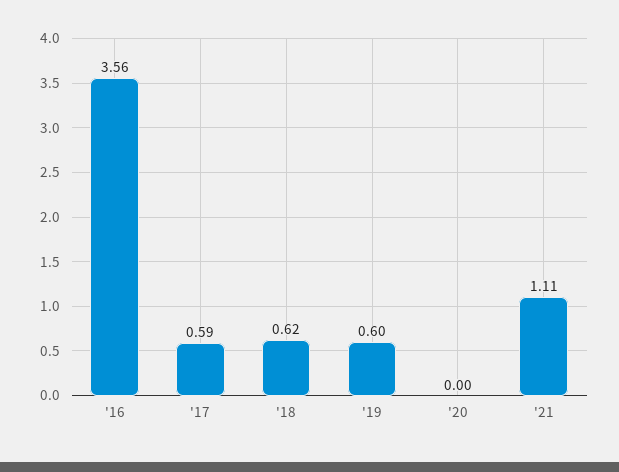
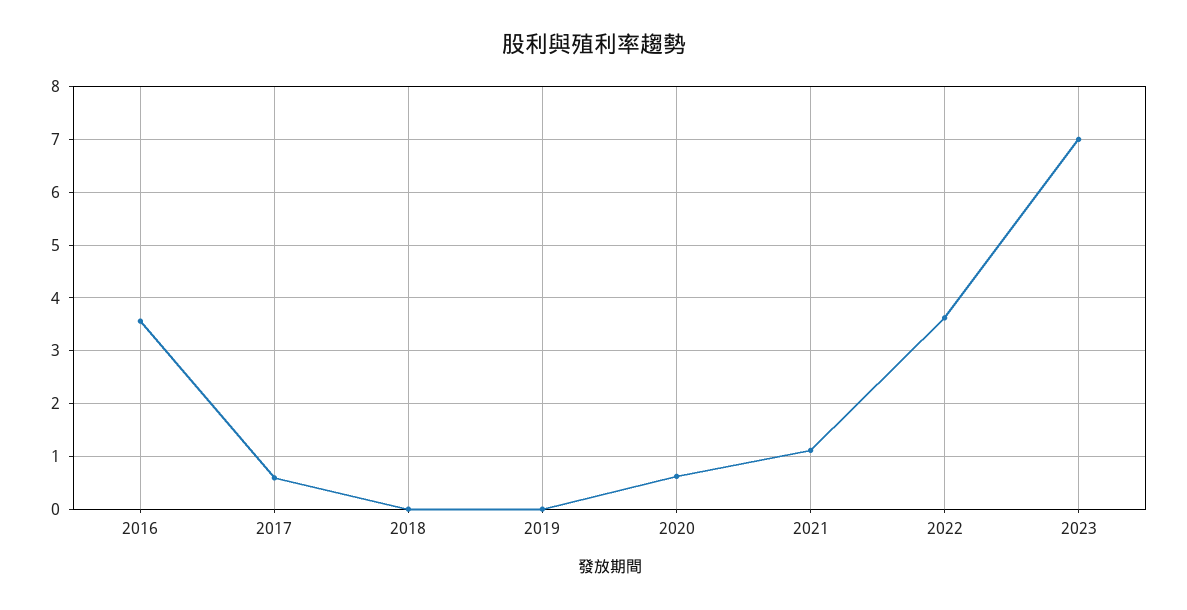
'18: 0.62 -> 0
'19: 0.6 -> 0
'20: 0 -> 0.6
2022: none -> 3.6
2023: none -> 7

